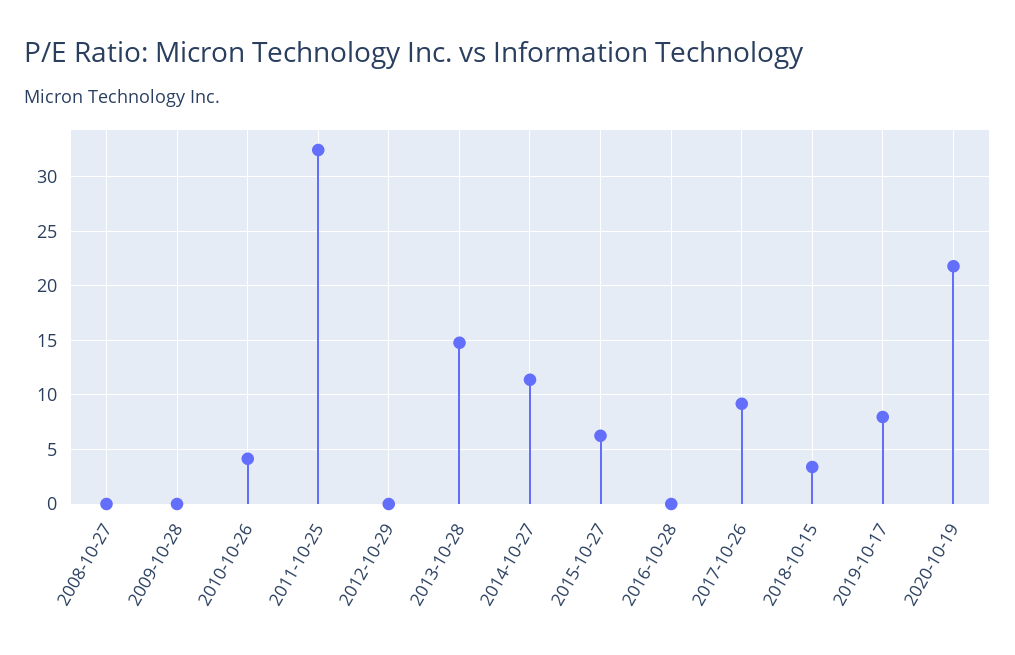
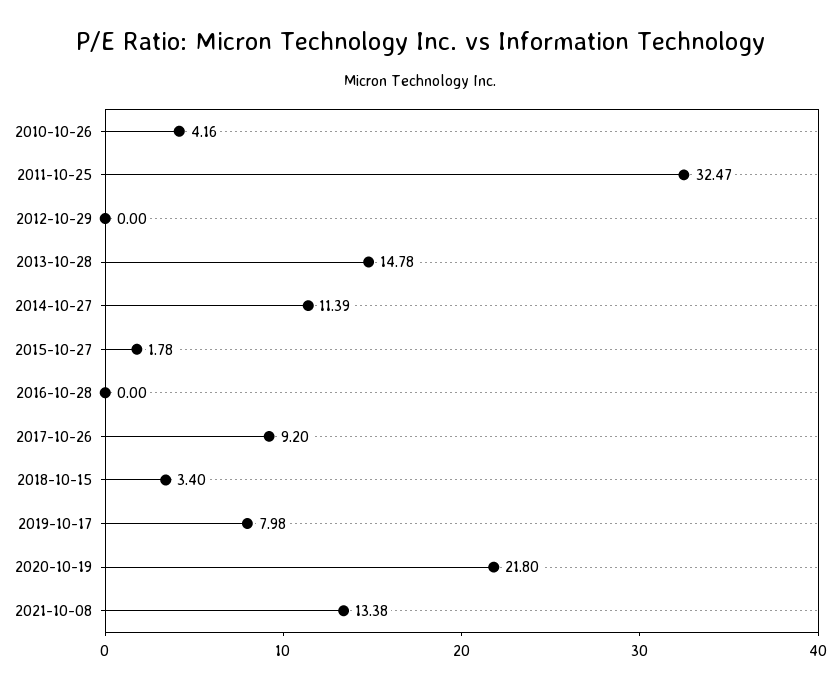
2008-10-27: 0 -> none
2009-10-28: 0 -> none
2015-10-27: 6 -> 1.78
2021-10-08: none -> 13.38

